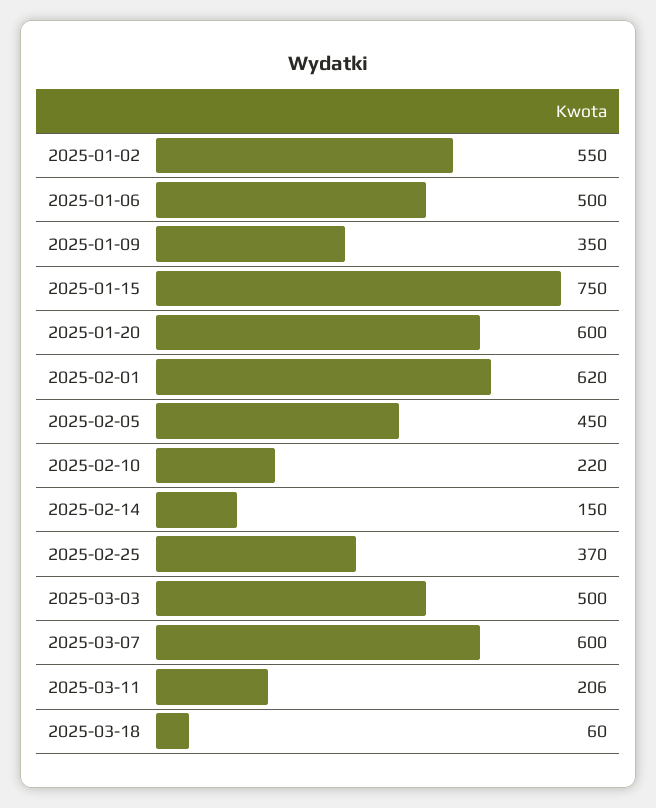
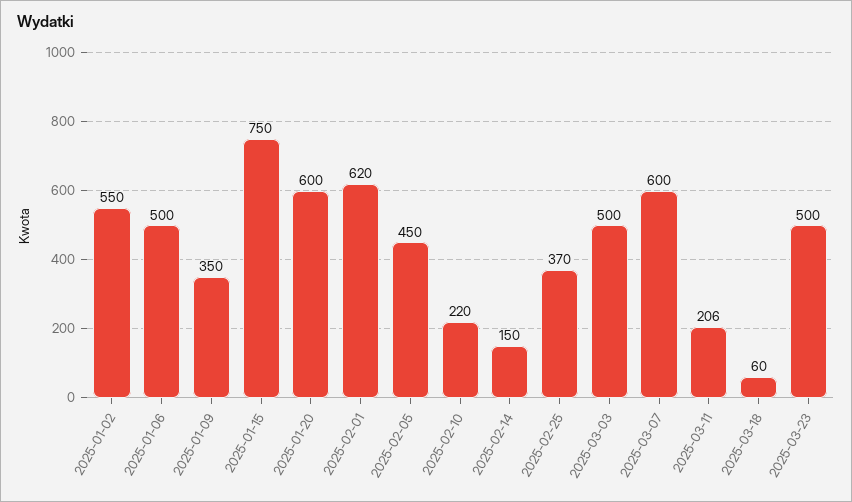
2025-03-23: none -> 500

